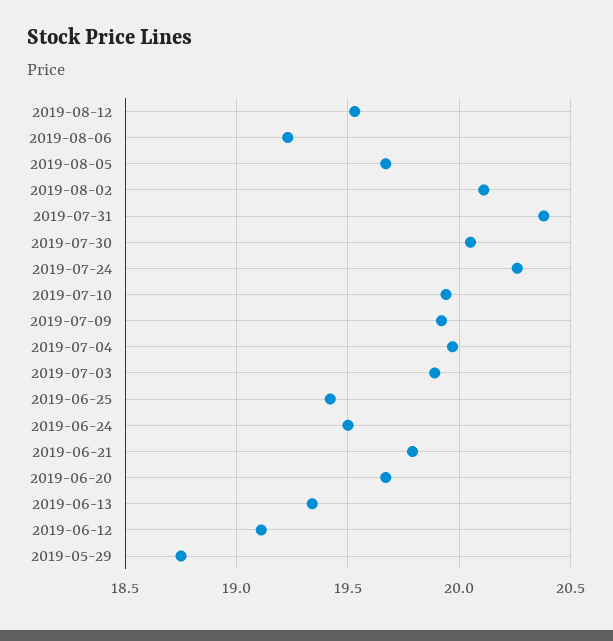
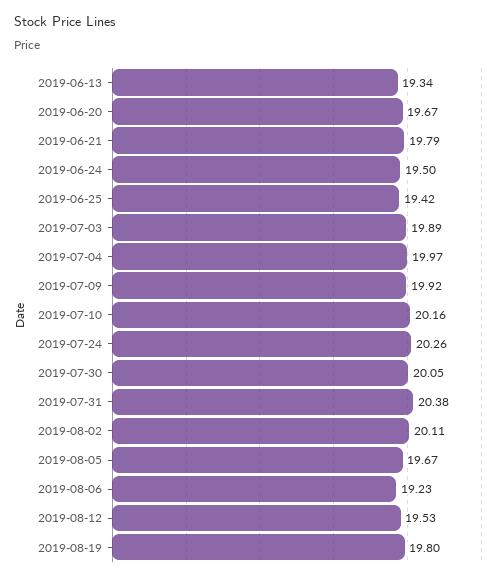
2019-07-10: 19.95 -> 20.16
2019-06-12: 19.1 -> none
2019-05-29: 18.75 -> none
2019-08-19: none -> 19.8

